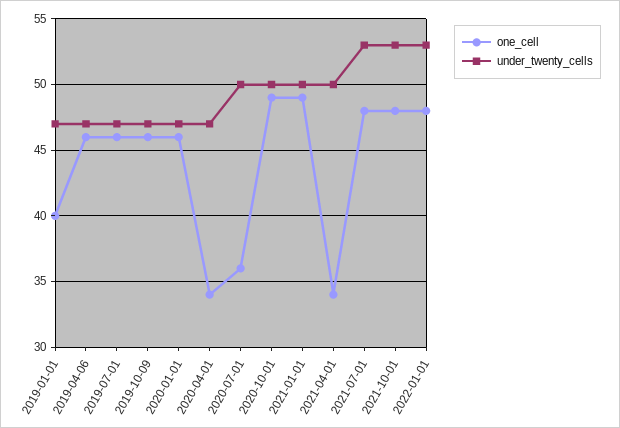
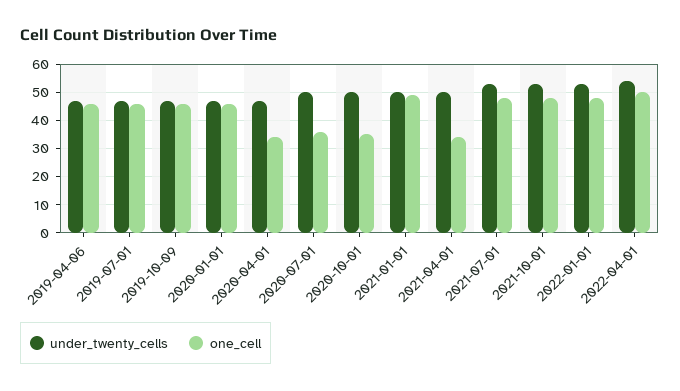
one_cell, 2019-01-01: 40 -> none
under_twenty_cells, 2019-01-01: 47 -> none
one_cell, 2020-10-01: 49 -> 35
under_twenty_cells, 2022-04-01: none -> 55
one_cell, 2022-04-01: none -> 50

